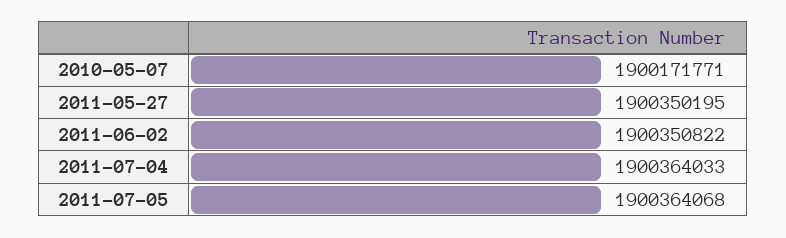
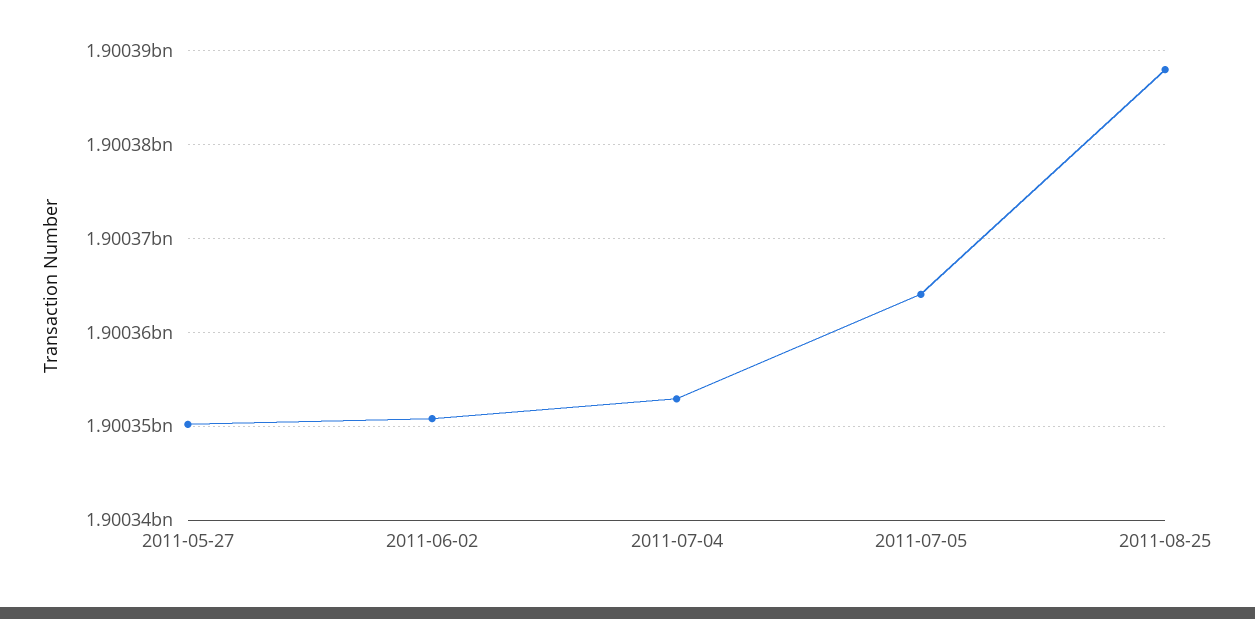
2010-05-07: 1900171771 -> none
2011-07-04: 1900364033 -> 1900353000
2011-08-25: none -> 1900388000

